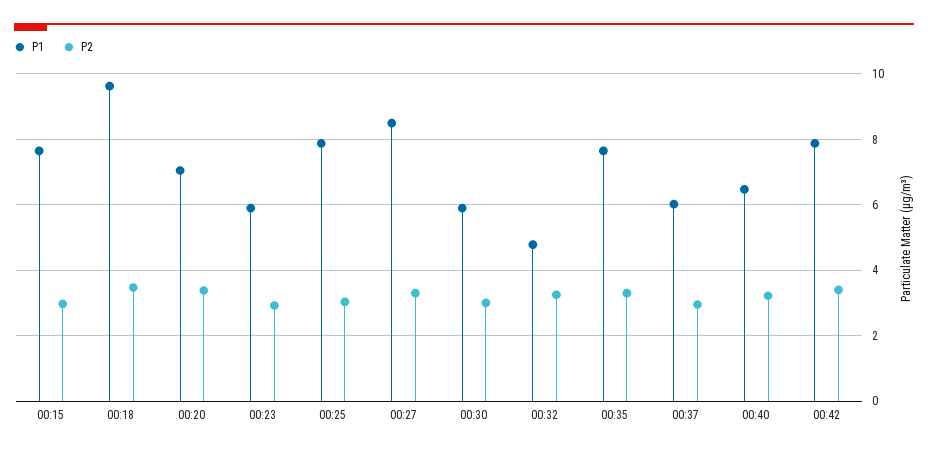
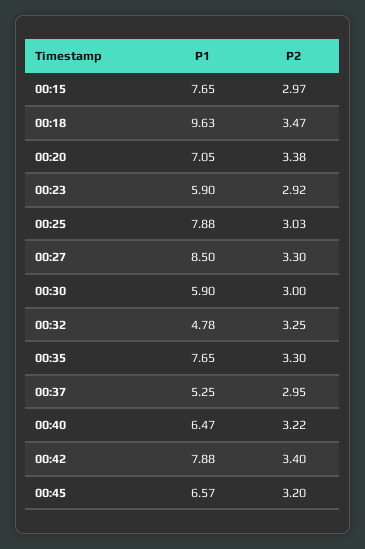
P1, 00:37: 6 -> 5.25
P1, 00:45: none -> 6.57
P2, 00:45: none -> 3.2

